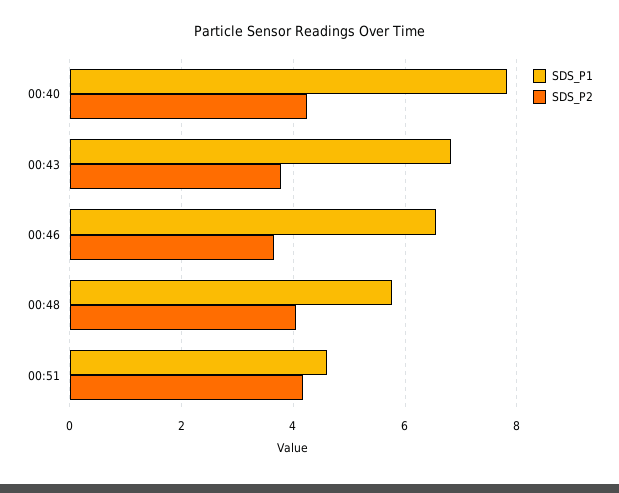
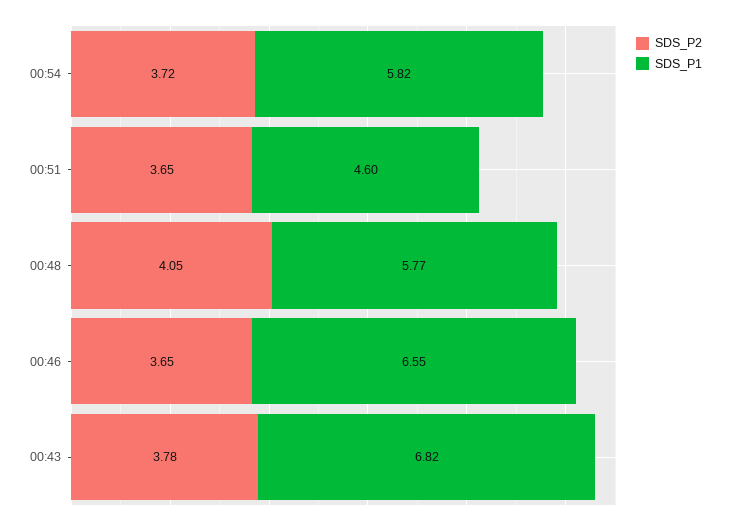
SDS_P1, 00:40: 7.8 -> none
SDS_P2, 00:40: 4.2 -> none
SDS_P2, 00:51: 4.2 -> 3.65
SDS_P2, 00:54: none -> 3.72
SDS_P1, 00:54: none -> 5.82

